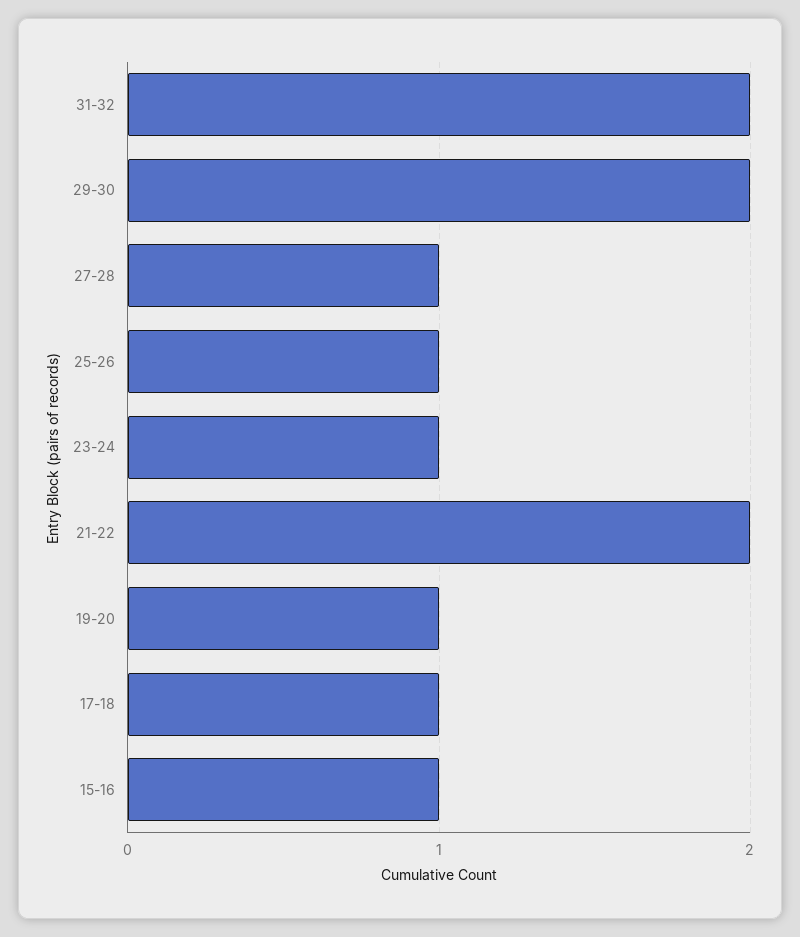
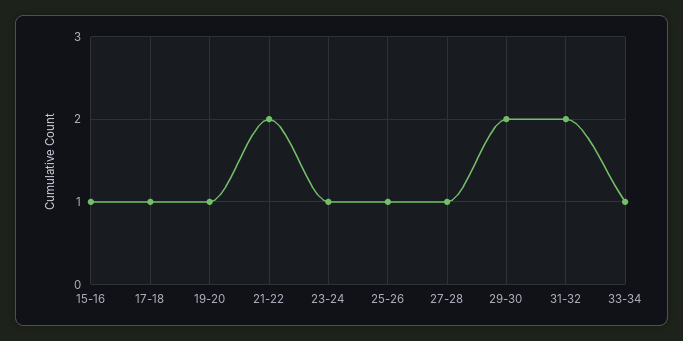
33-34: none -> 1

